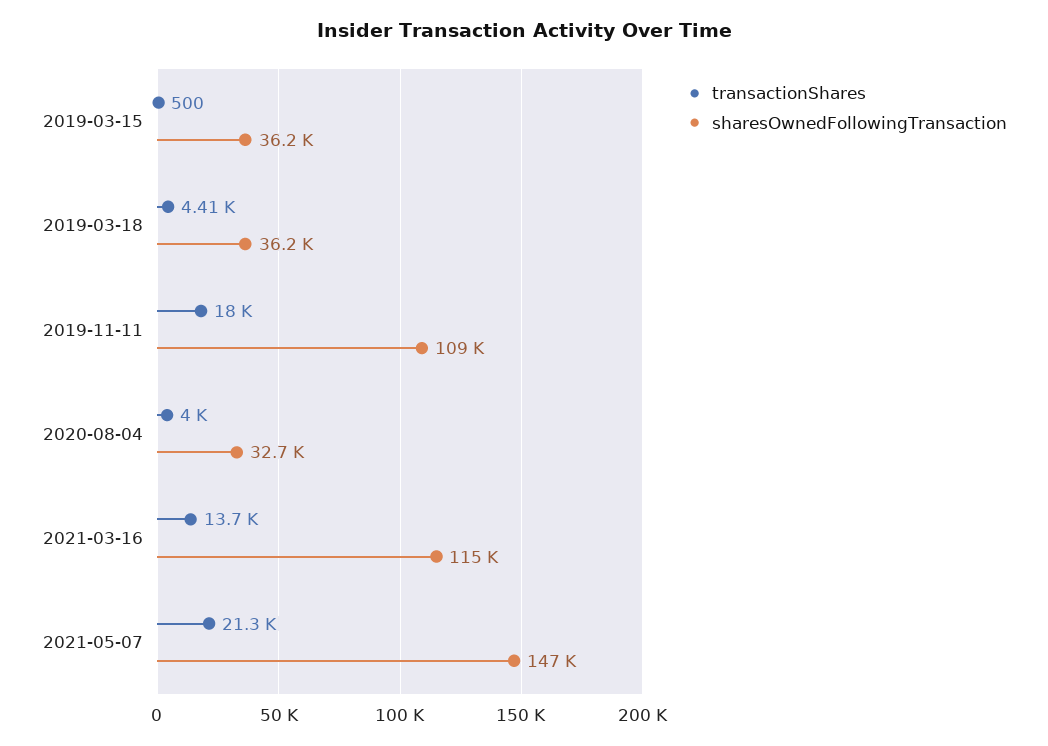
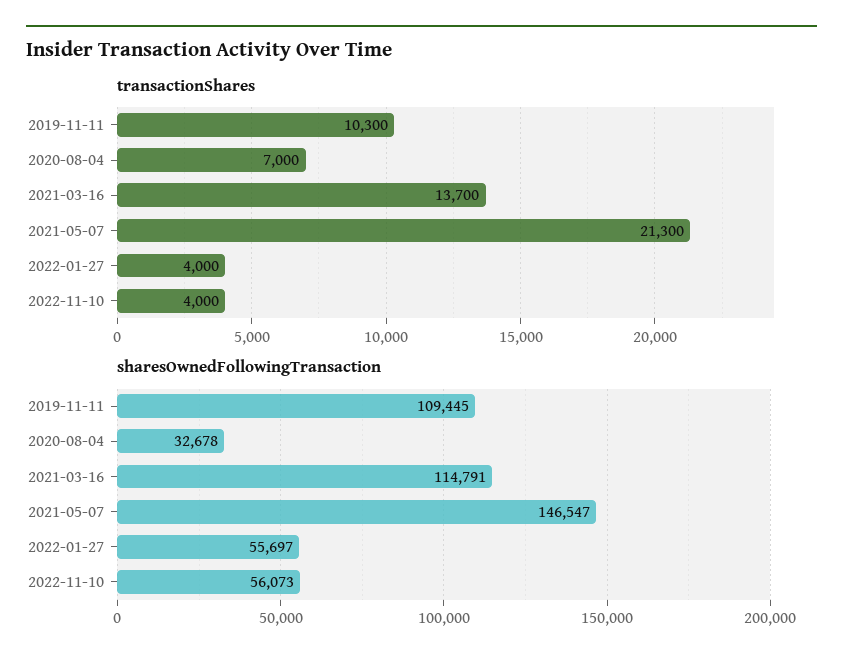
transactionShares, 2019-03-15: 500 -> none
sharesOwnedFollowingTransaction, 2019-03-15: 36200 -> none
transactionShares, 2019-03-18: 4410 -> none
sharesOwnedFollowingTransaction, 2019-03-18: 36200 -> none
transactionShares, 2019-11-11: 18000 -> 10300
transactionShares, 2020-08-04: 4000 -> 7000
transactionShares, 2022-01-27: none -> 4000
transactionShares, 2022-11-10: none -> 4000
sharesOwnedFollowingTransaction, 2022-01-27: none -> 55697
sharesOwnedFollowingTransaction, 2022-11-10: none -> 56073

